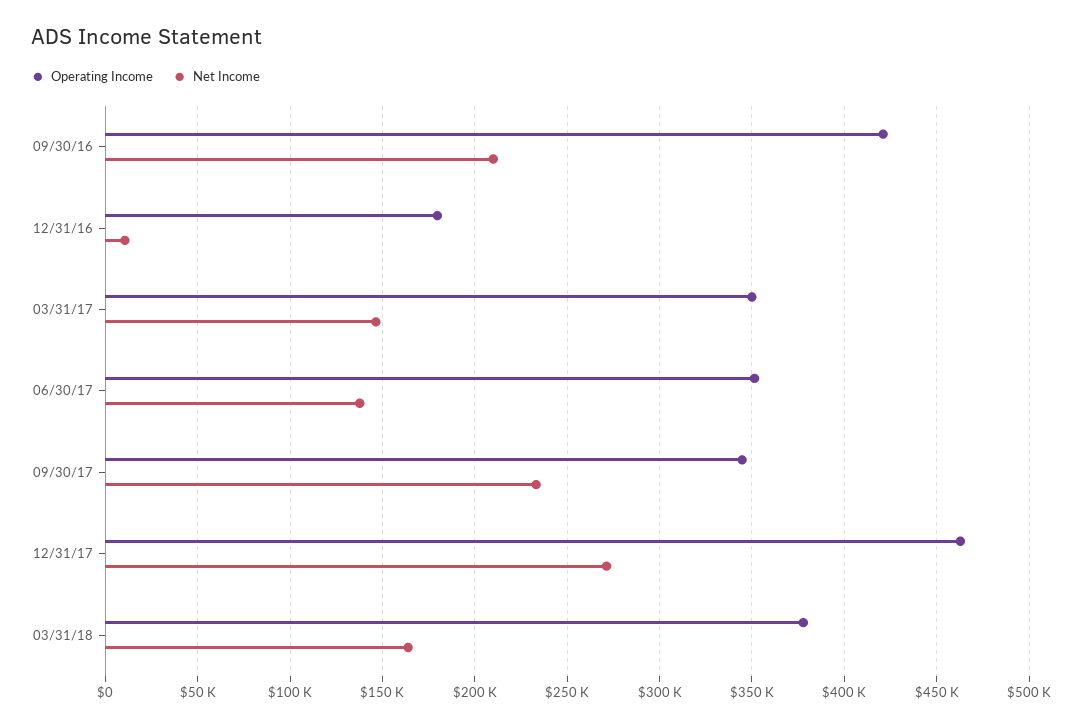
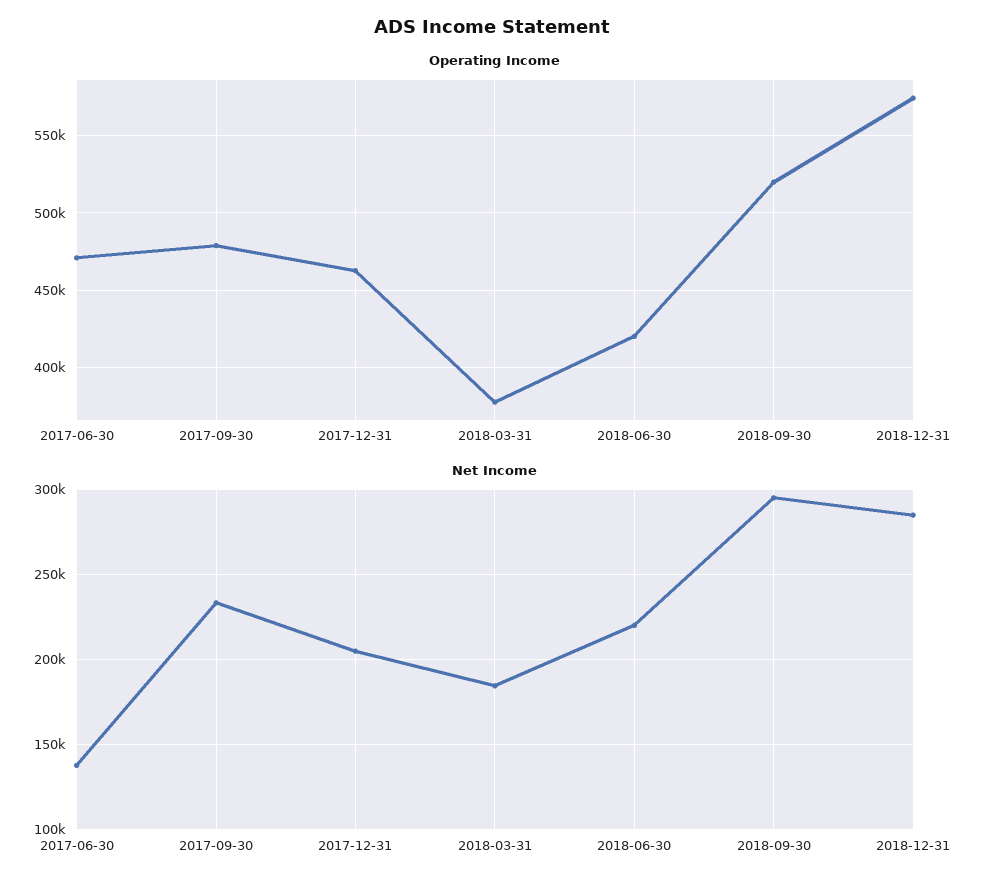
Operating Income, 09/30/16: 420000 -> none
Net Income, 09/30/16: 210000 -> none
Operating Income, 12/31/16: 180000 -> none
Net Income, 12/31/16: 10000 -> none
Operating Income, 03/31/17: 350000 -> none
Net Income, 03/31/17: 145000 -> none
Operating Income, 06/30/17: 350000 -> 470000
Operating Income, 09/30/17: 345000 -> 480000
Net Income, 12/31/17: 270000 -> 205000
Net Income, 03/31/18: 165000 -> 185000
Operating Income, 2018-06-30: none -> 420000
Operating Income, 2018-09-30: none -> 520000
Operating Income, 2018-12-31: none -> 575000
Net Income, 2018-06-30: none -> 220000
Net Income, 2018-09-30: none -> 295000
Net Income, 2018-12-31: none -> 285000

